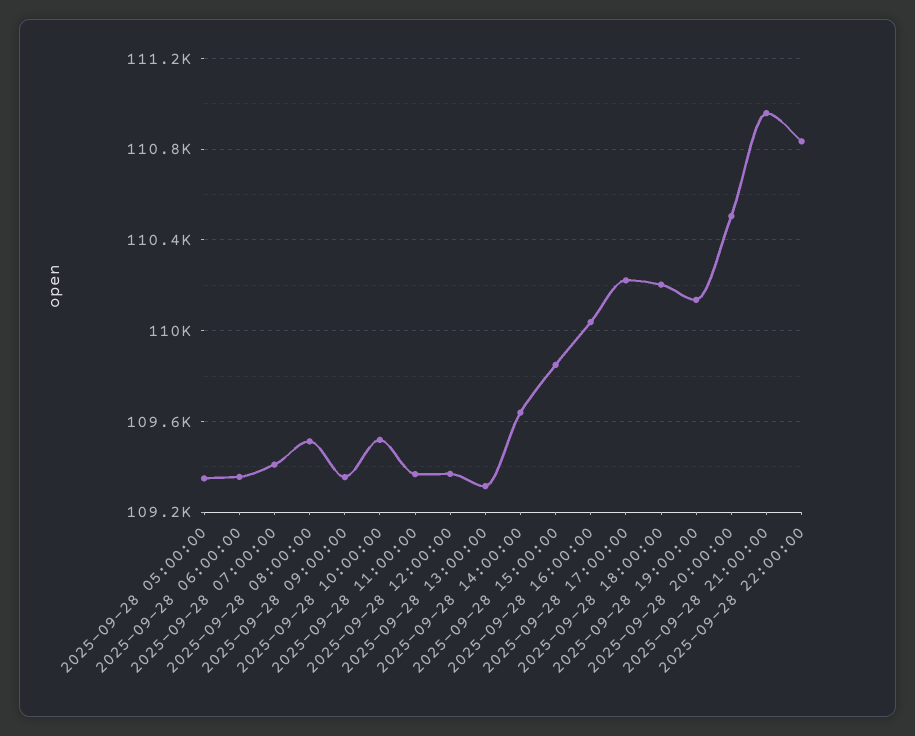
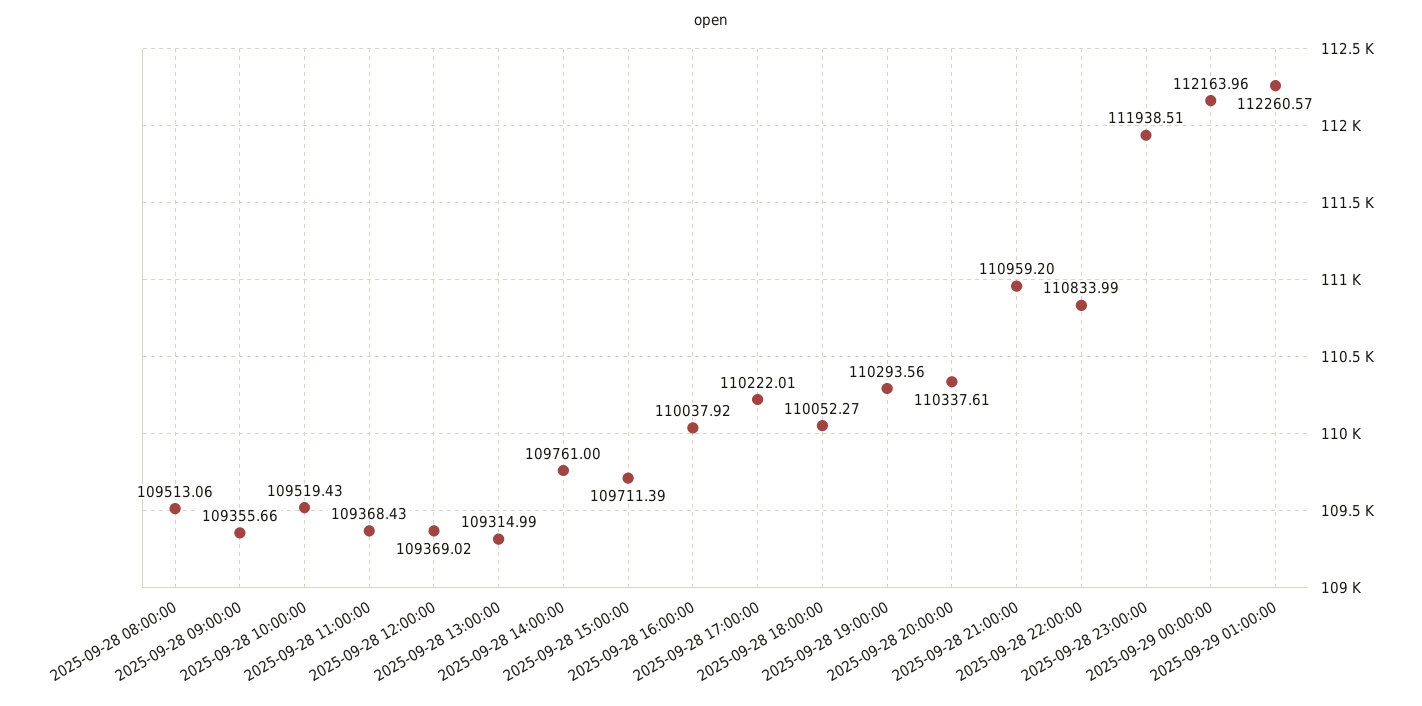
2025-09-28 05:00:00: 109350 -> none
2025-09-28 06:00:00: 109350 -> none
2025-09-28 07:00:00: 109400 -> none
2025-09-28 14:00:00: 109650 -> 109761
2025-09-28 15:00:00: 109850 -> 109711.39
2025-09-28 18:00:00: 110200 -> 110052.27
2025-09-28 19:00:00: 110150 -> 110293.56
2025-09-28 20:00:00: 110500 -> 110337.61
2025-09-28 23:00:00: none -> 111938.51
2025-09-29 00:00:00: none -> 112163.96
2025-09-29 01:00:00: none -> 112260.57

